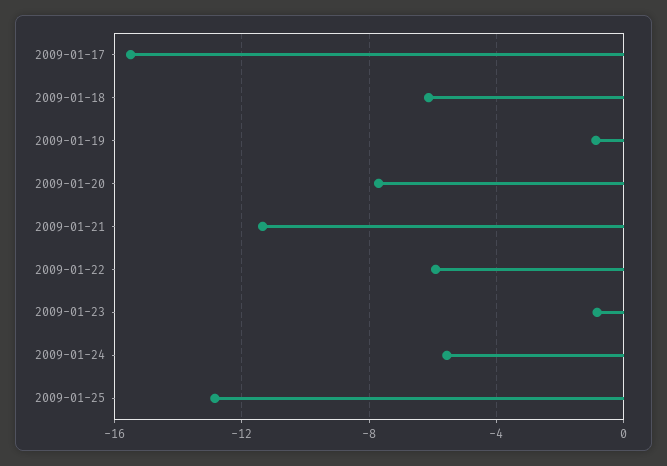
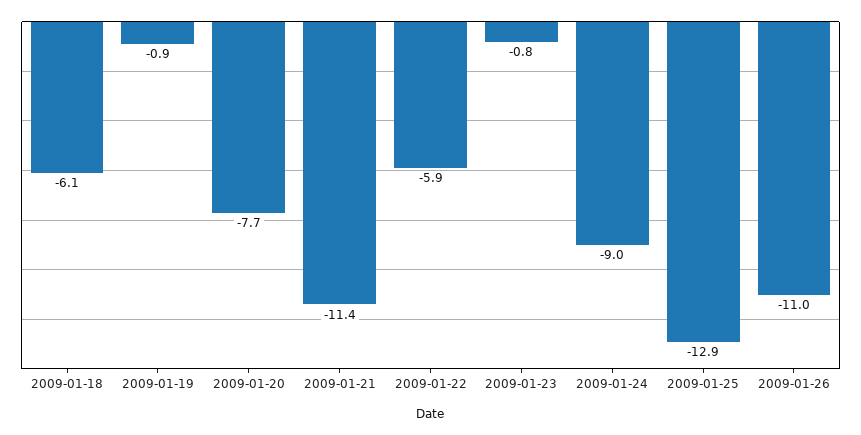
2009-01-17: -15.5 -> none
2009-01-24: -5.5 -> -9
2009-01-26: none -> -11

